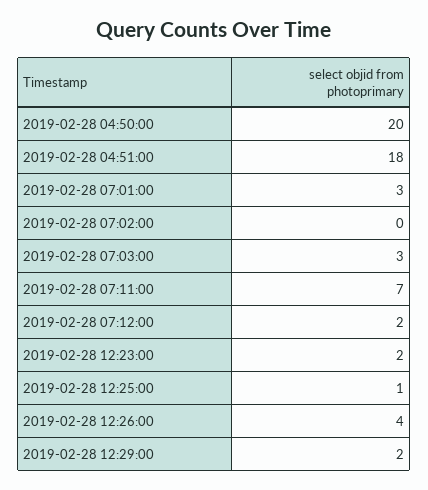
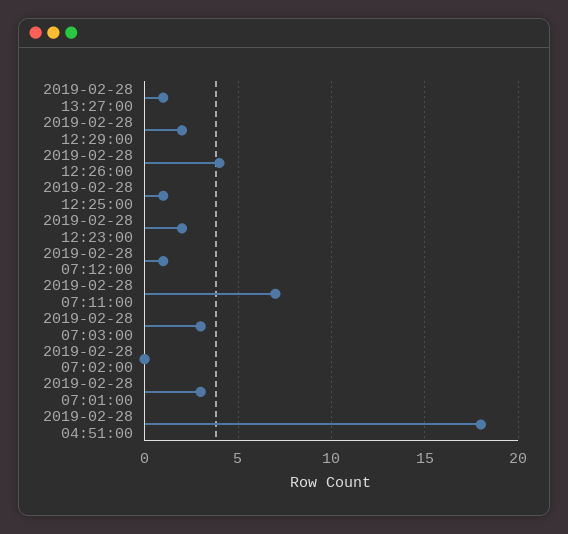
2019-02-28 04:50:00: 20 -> none
2019-02-28 07:12:00: 2 -> 1
2019-02-28 13:27:00: none -> 1

